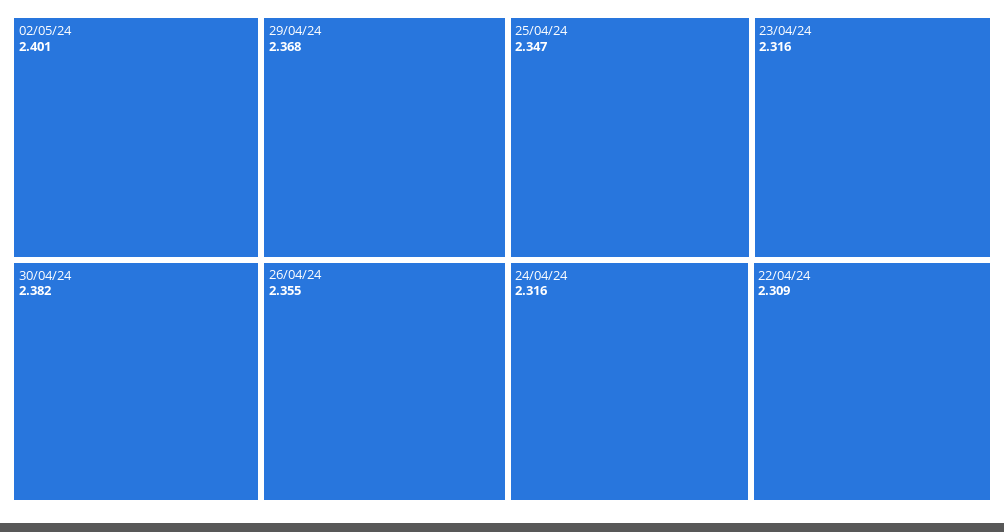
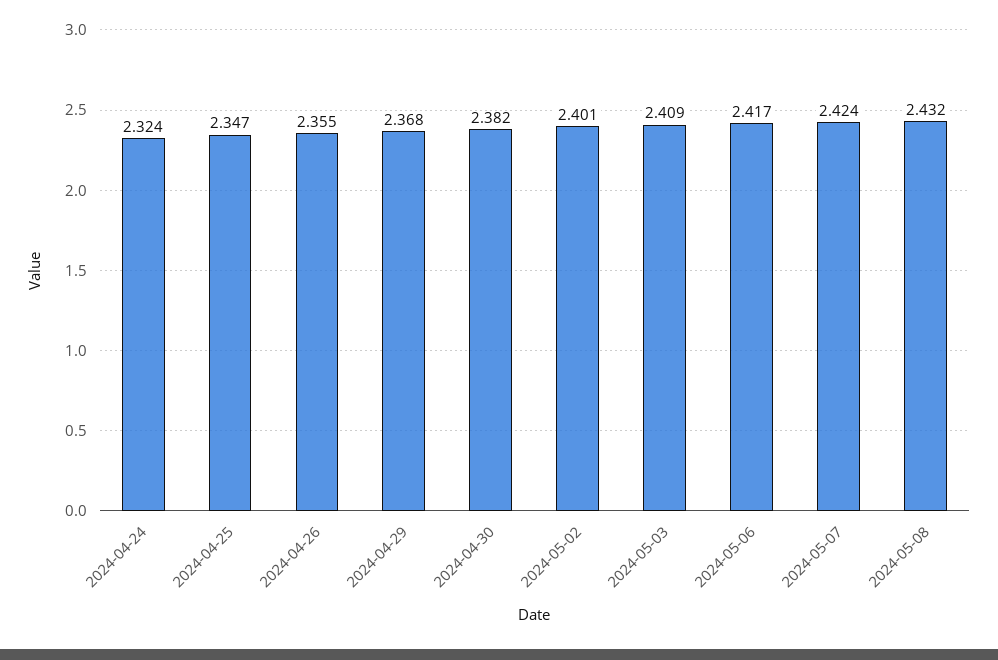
23/04/24: 2.316 -> none
24/04/24: 2.316 -> 2.324
22/04/24: 2.309 -> none
2024-05-03: none -> 2.409
2024-05-06: none -> 2.417
2024-05-07: none -> 2.424
2024-05-08: none -> 2.432

